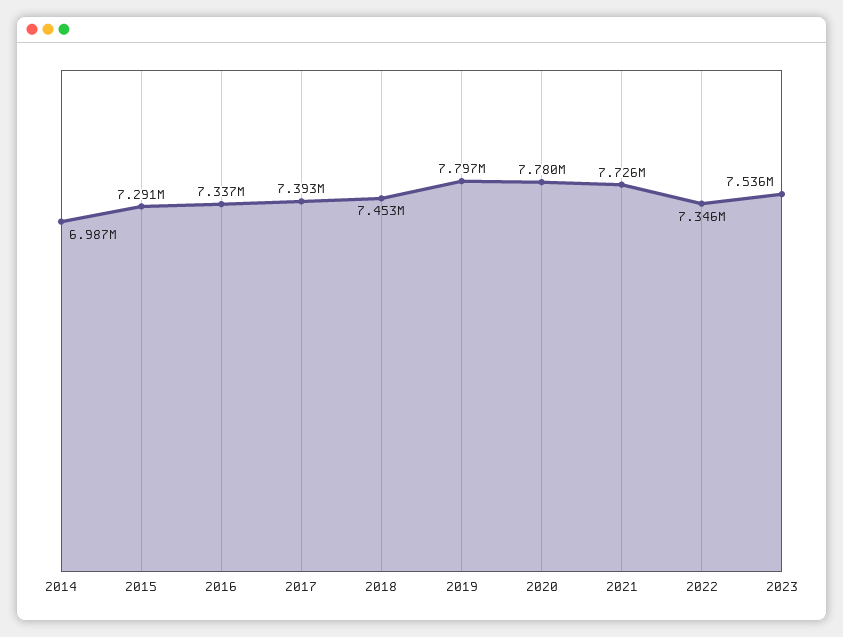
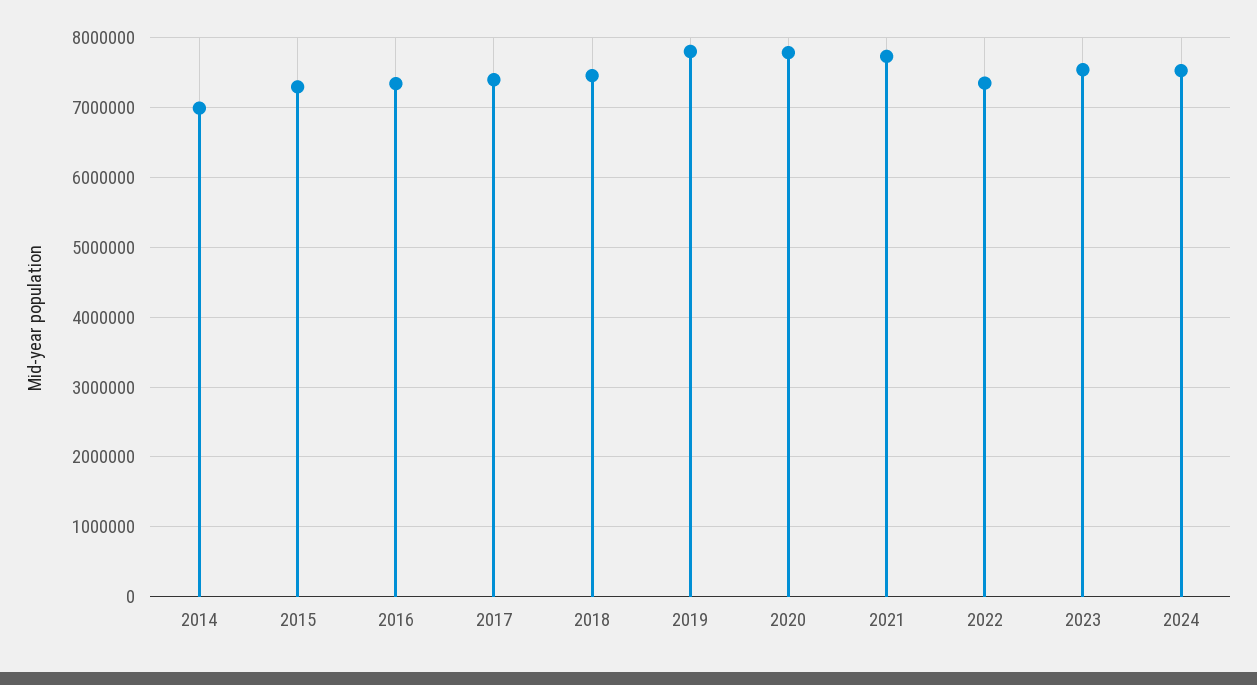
2024: none -> 7500000

